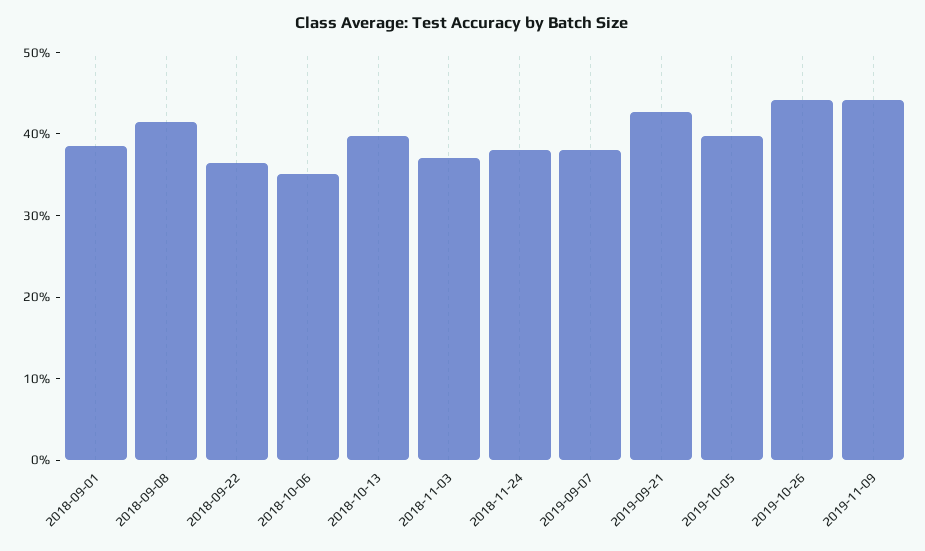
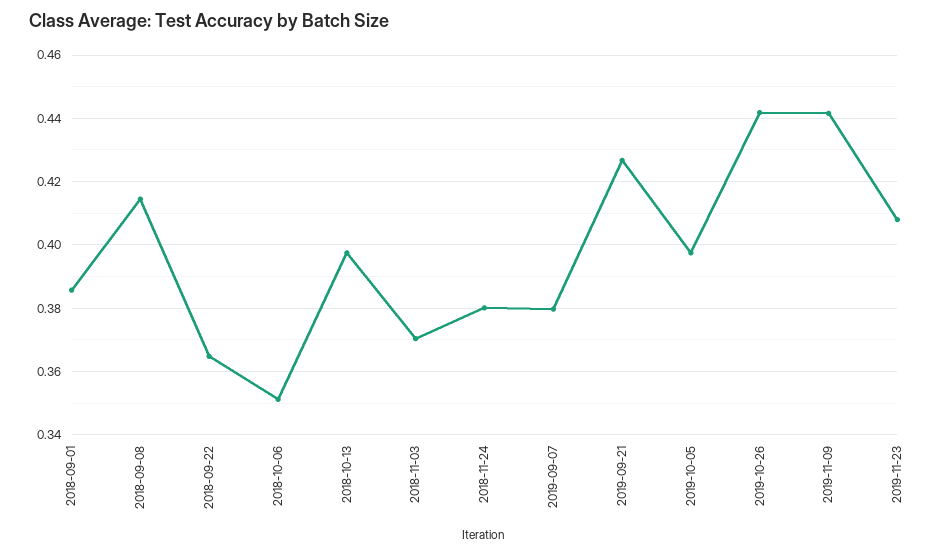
2019-11-23: none -> 0.408

